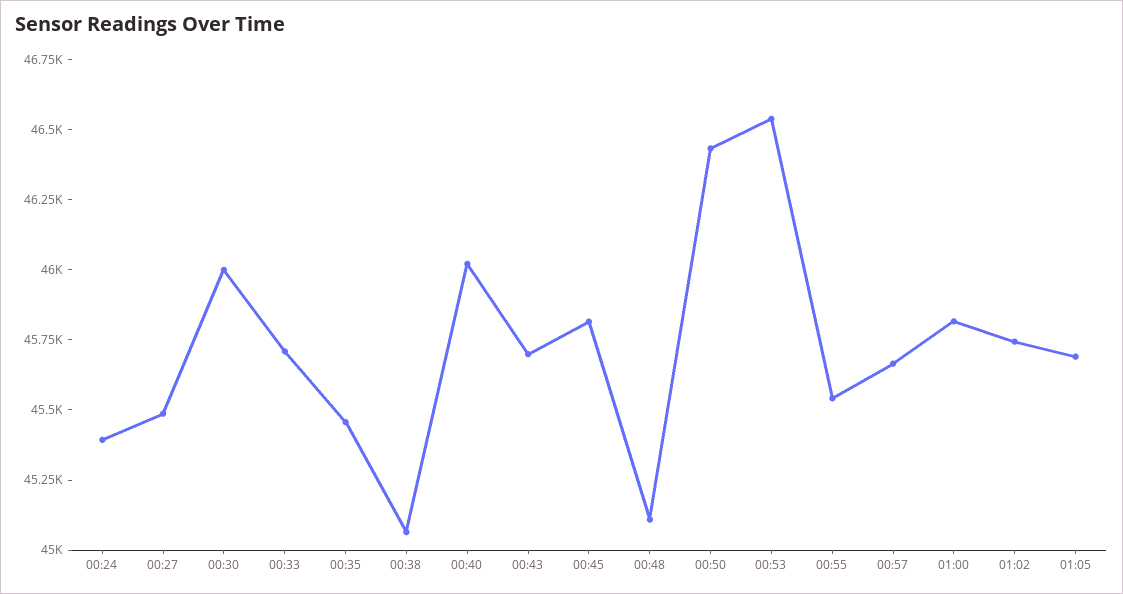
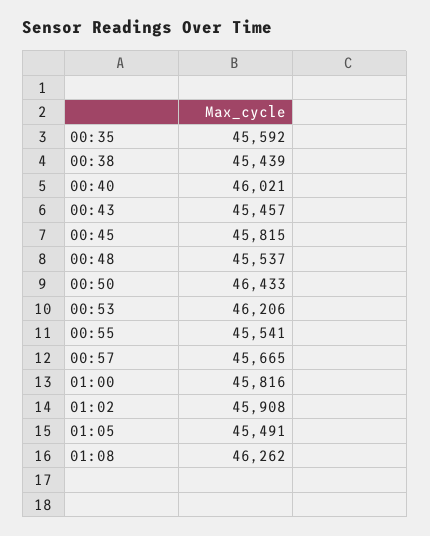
00:24: 45400 -> none
00:27: 45500 -> none
00:30: 46000 -> none
00:33: 45700 -> none
00:35: 45450 -> 45592
00:38: 45050 -> 45439
00:43: 45700 -> 45457
00:48: 45100 -> 45537
00:53: 46550 -> 46206
01:02: 45750 -> 45908
01:05: 45700 -> 45491
01:08: none -> 46262

